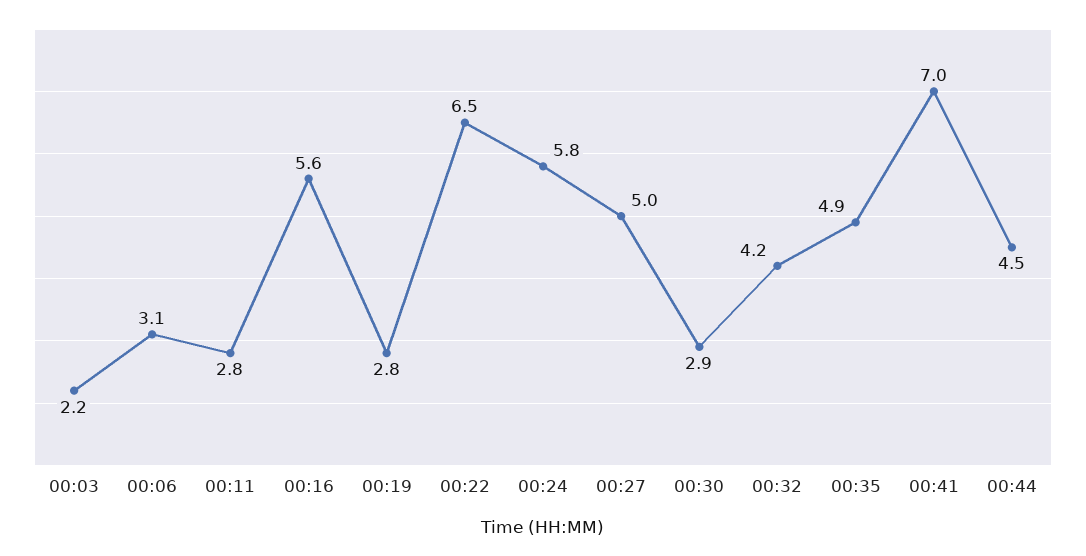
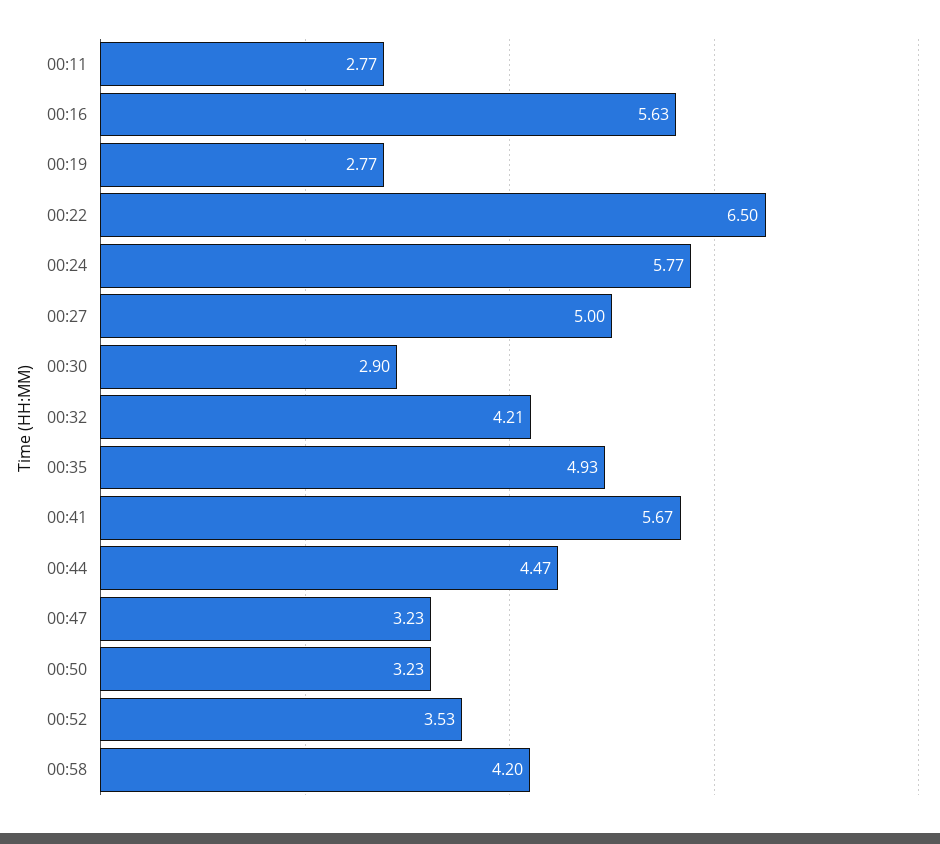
00:03: 2.2 -> none
00:06: 3.1 -> none
00:41: 7 -> 5.67
00:47: none -> 3.23
00:50: none -> 3.23
00:52: none -> 3.53
00:58: none -> 4.2

